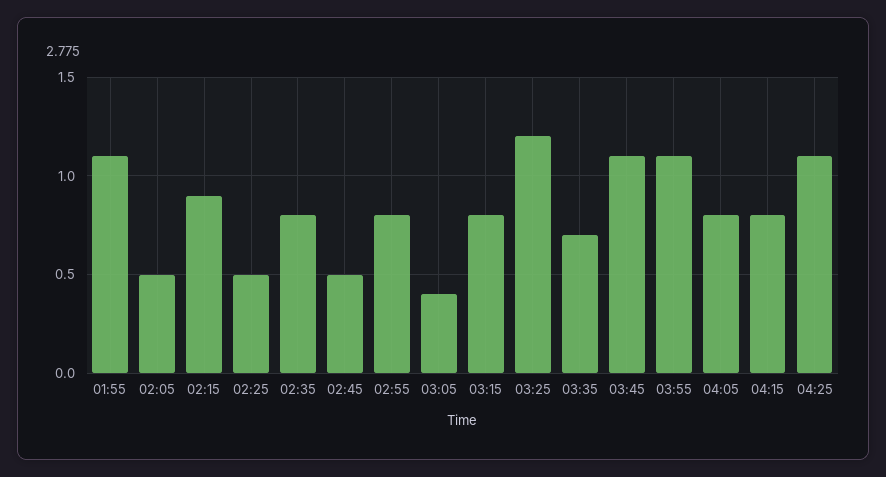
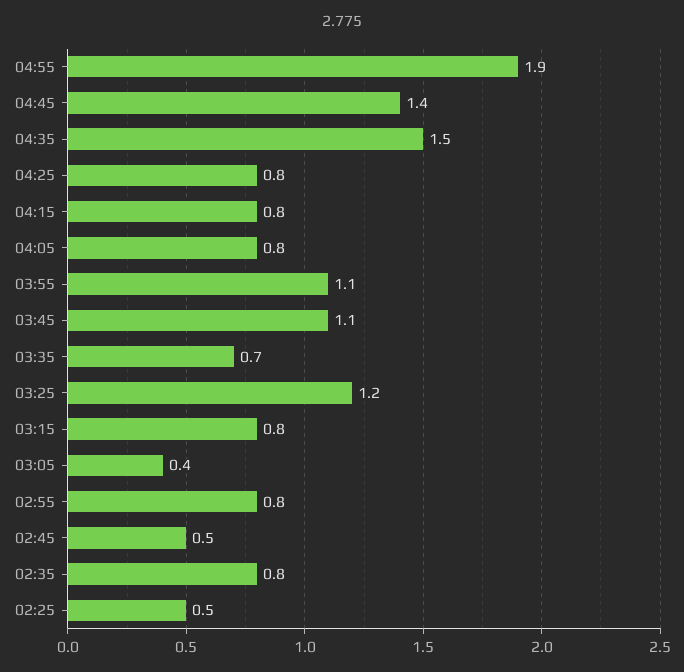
01:55: 1.1 -> none
02:05: 0.5 -> none
02:15: 0.9 -> none
04:25: 1.1 -> 0.8
04:55: none -> 1.9
04:45: none -> 1.4
04:35: none -> 1.5

